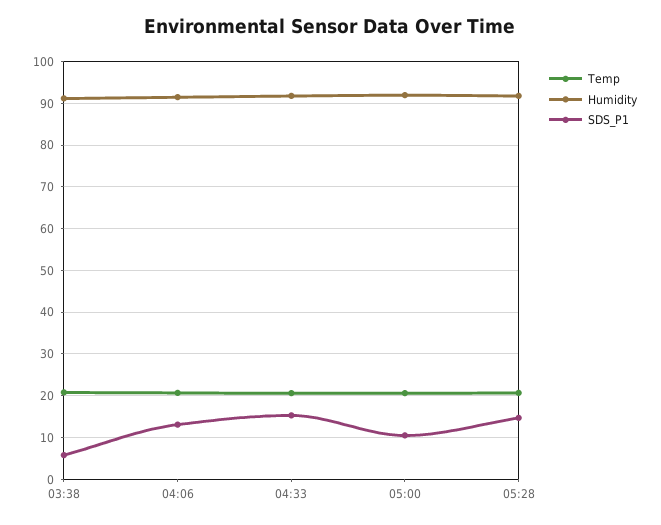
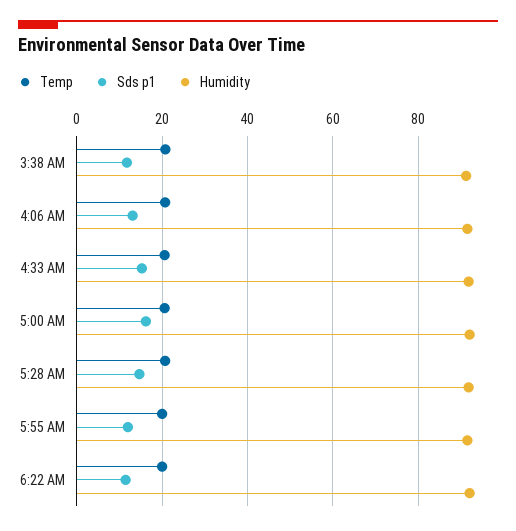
SDS_P1, 03:38: 6 -> 12
SDS_P1, 05:00: 10 -> 16
Temp, 5:55 AM: none -> 20
SDS_P1, 5:55 AM: none -> 12
Humidity, 5:55 AM: none -> 92
Temp, 6:22 AM: none -> 20
SDS_P1, 6:22 AM: none -> 12
Humidity, 6:22 AM: none -> 92

